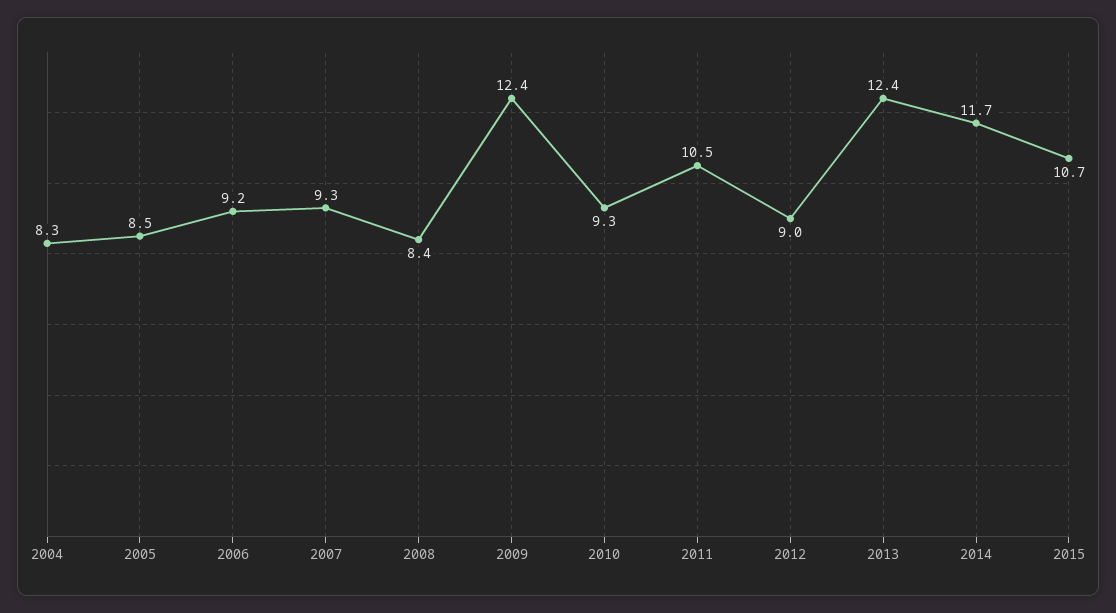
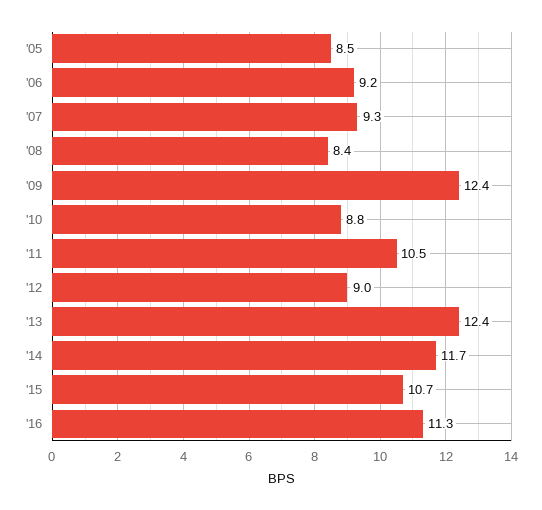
2004: 8.3 -> none
2010: 9.3 -> 8.8
'16: none -> 11.3

